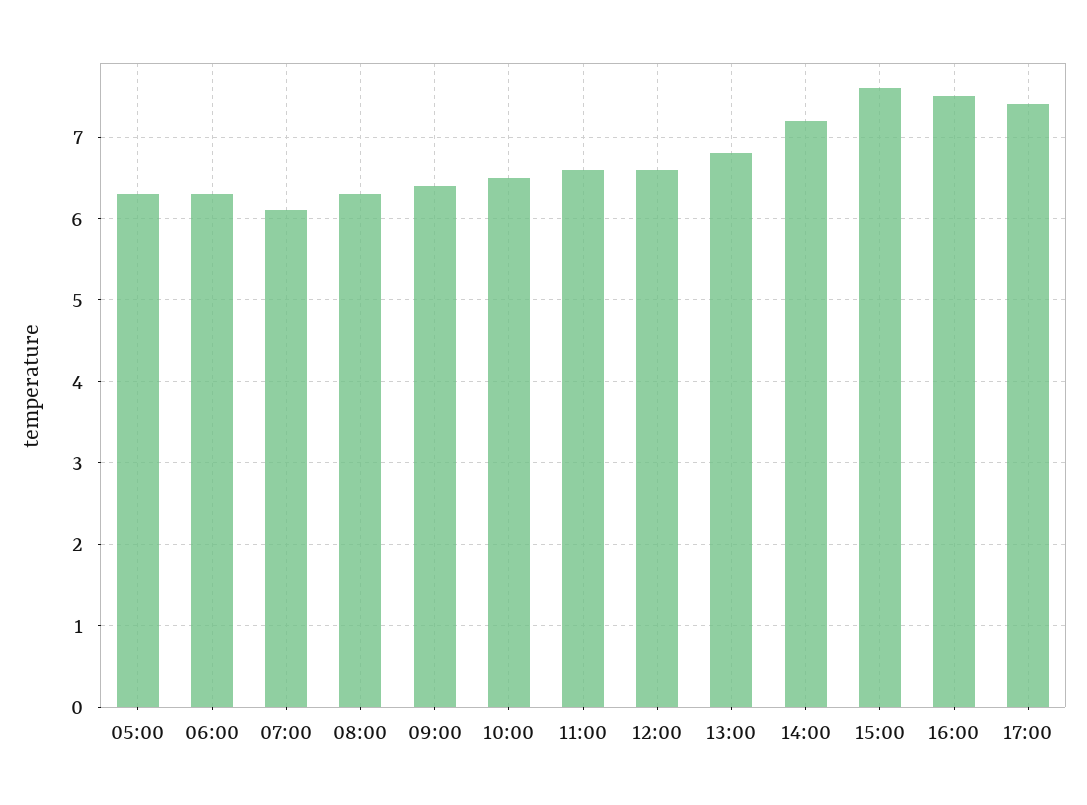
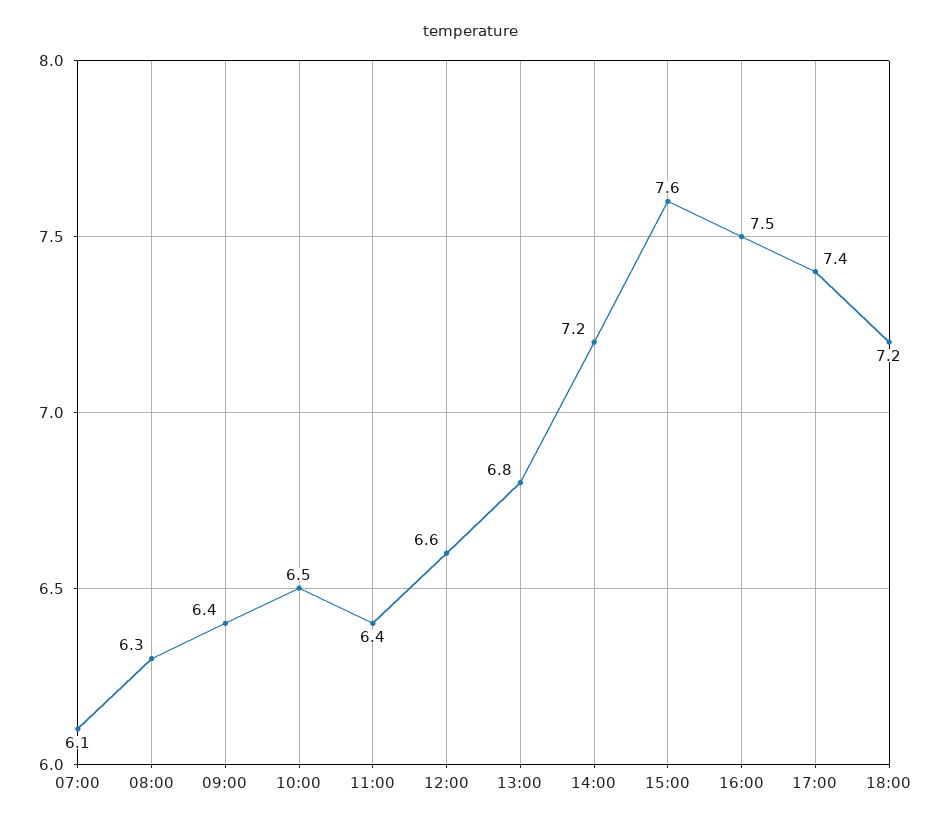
05:00: 6.3 -> none
06:00: 6.3 -> none
11:00: 6.6 -> 6.4
18:00: none -> 7.2

